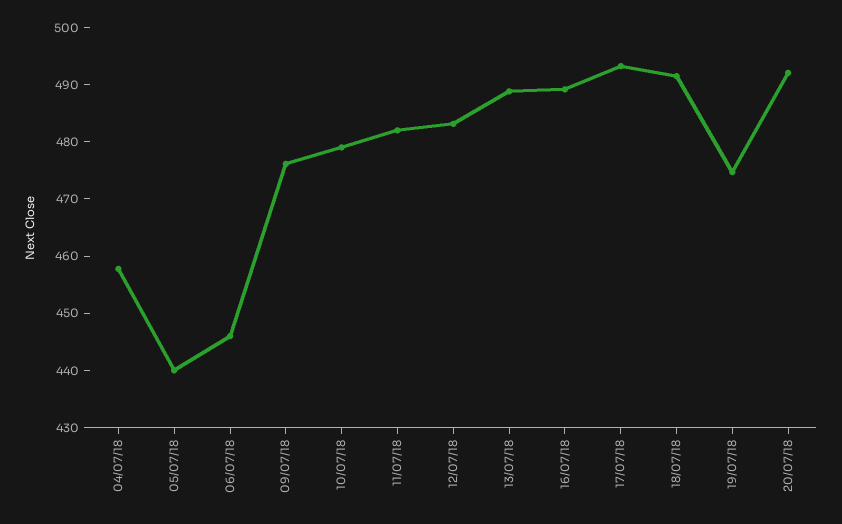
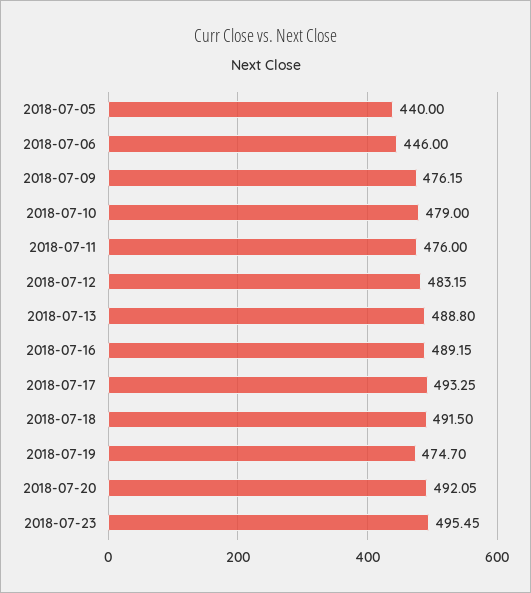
04/07/18: 458 -> none
11/07/18: 482 -> 476
2018-07-23: none -> 495.45

